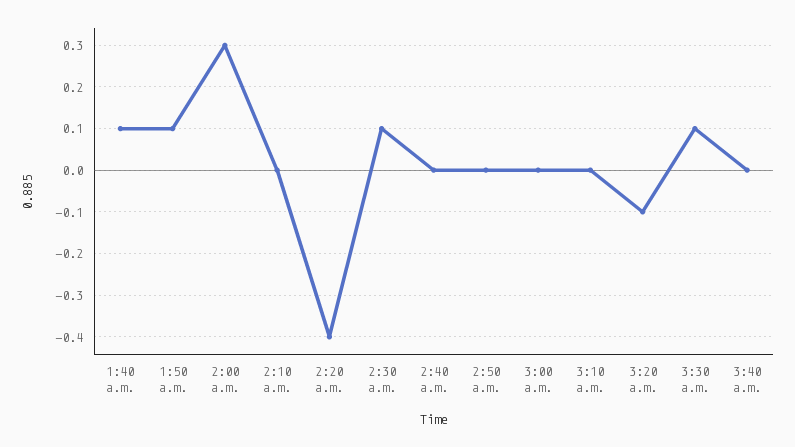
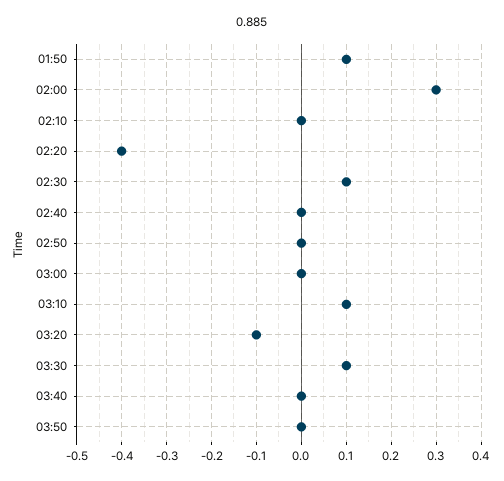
1:40 a.m.: 0.1 -> none
3:10 a.m.: 0 -> 0.1
03:50: none -> 0

